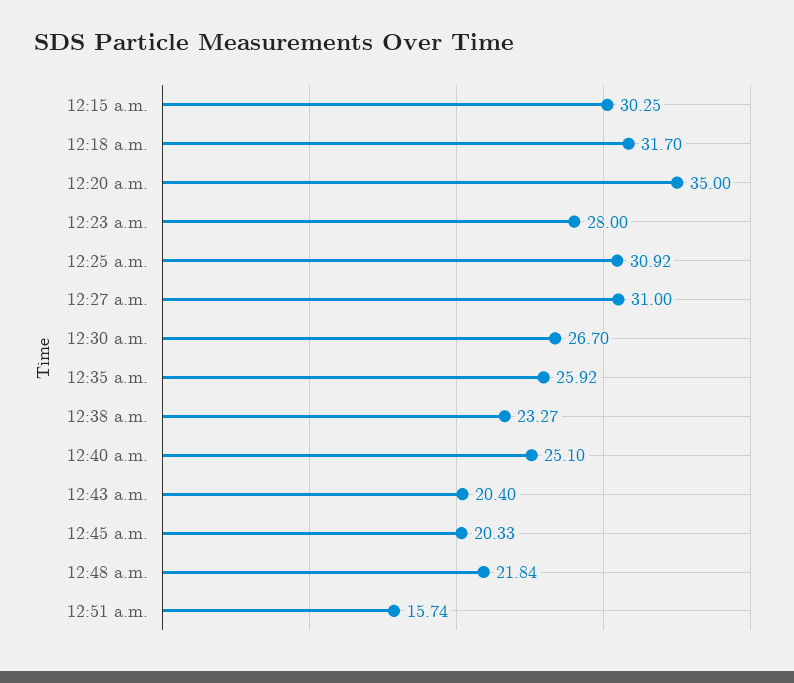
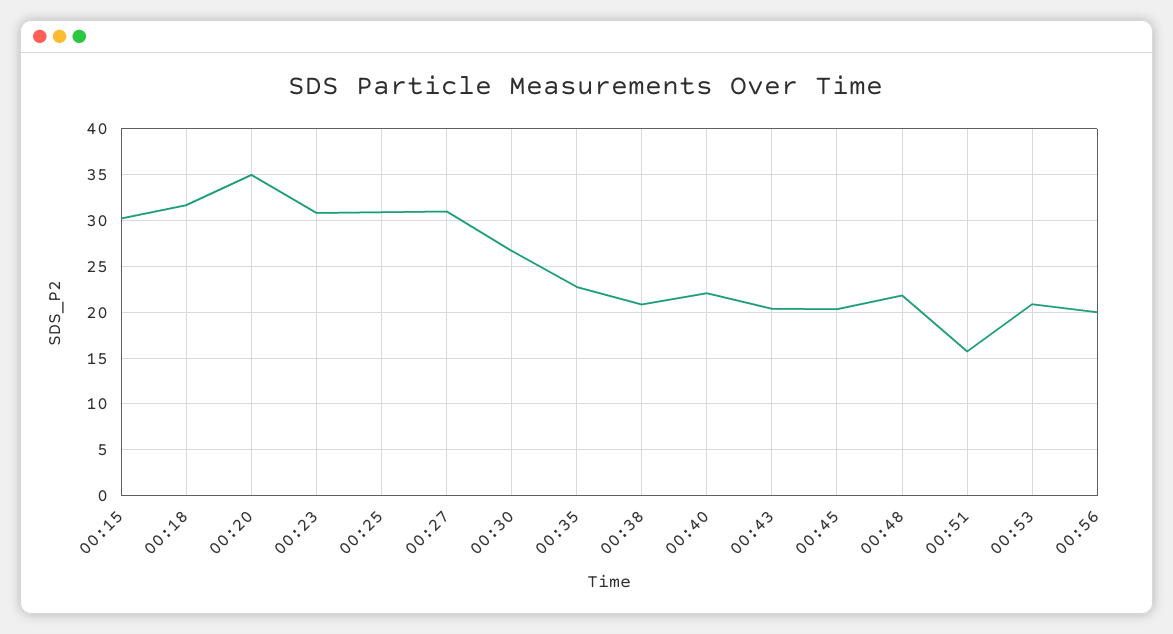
12:23 a.m.: 28 -> 31
12:35 a.m.: 25.92 -> 23
12:38 a.m.: 23.27 -> 21
12:40 a.m.: 25.1 -> 22
00:53: none -> 21
00:56: none -> 20

